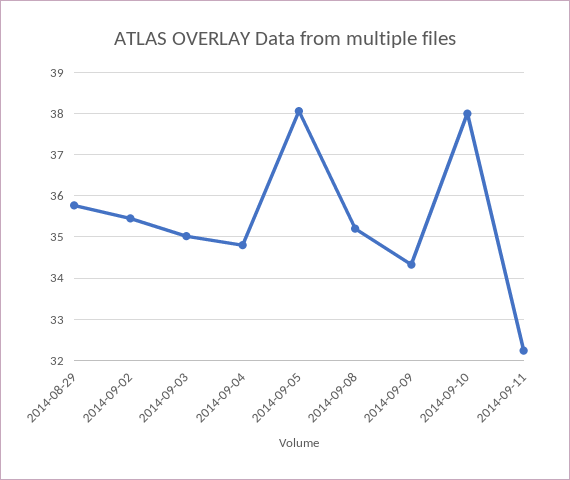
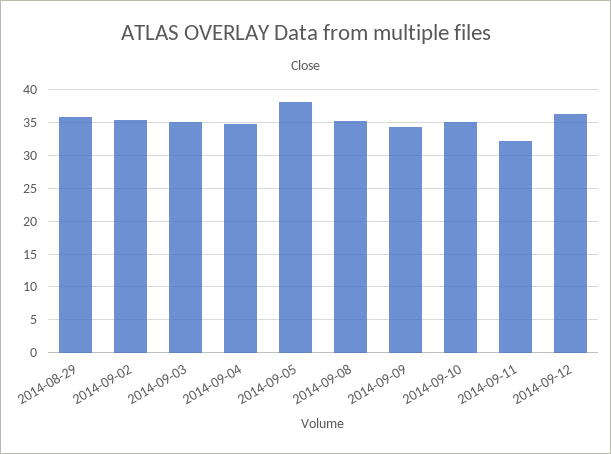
2014-09-10: 38 -> 35
2014-09-12: none -> 36

